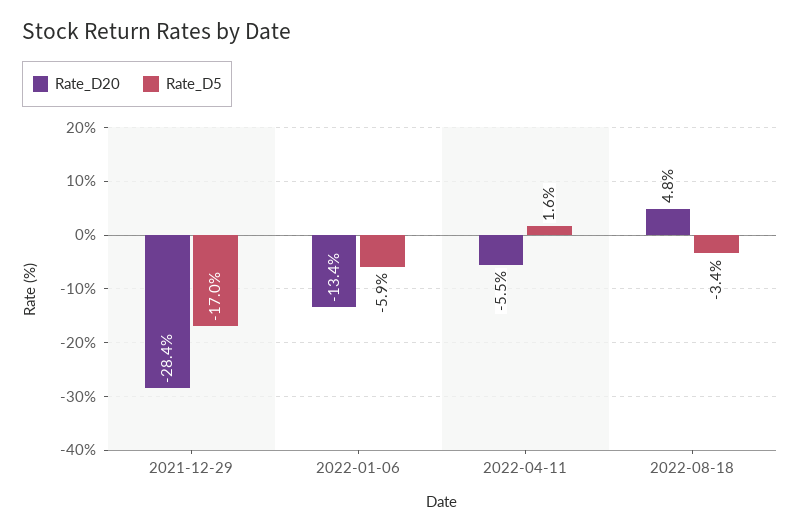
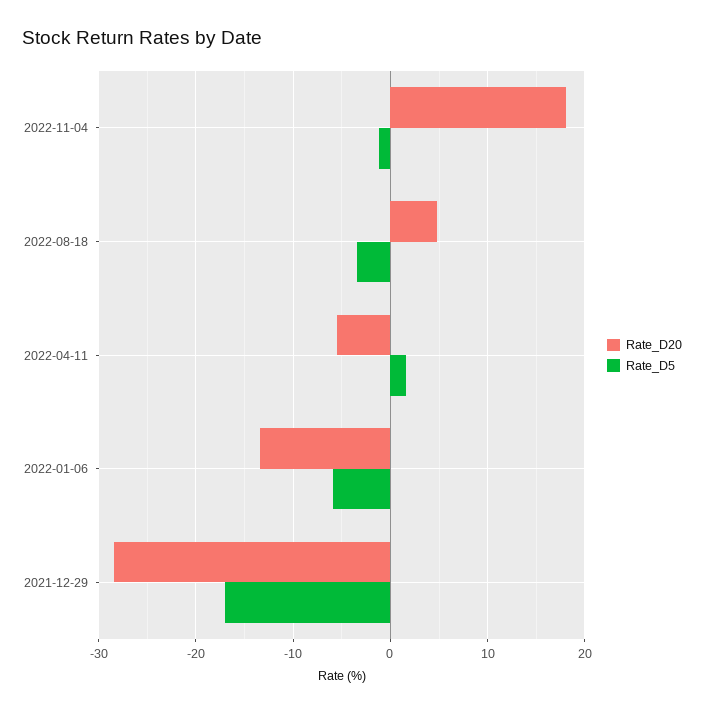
Rate_D20, 2022-11-04: none -> 18
Rate_D5, 2022-11-04: none -> -1

